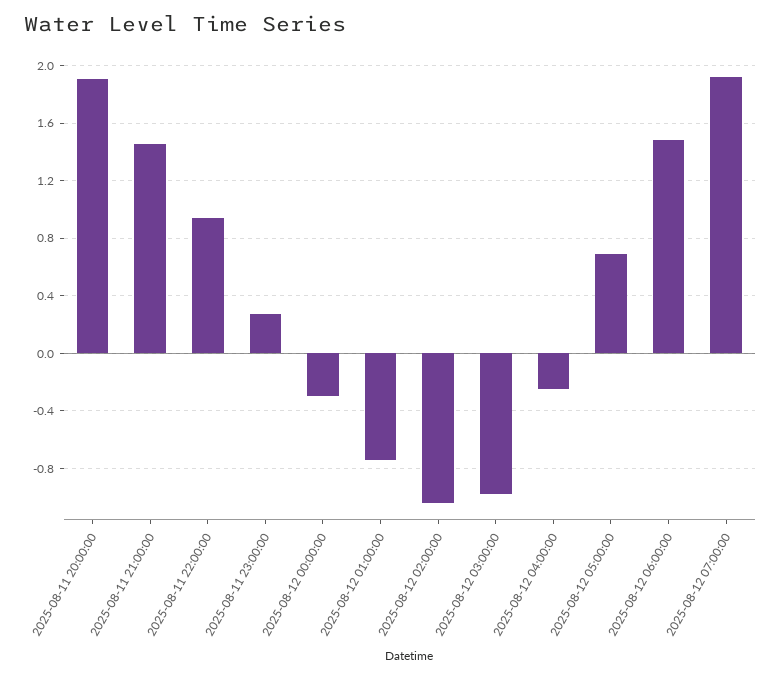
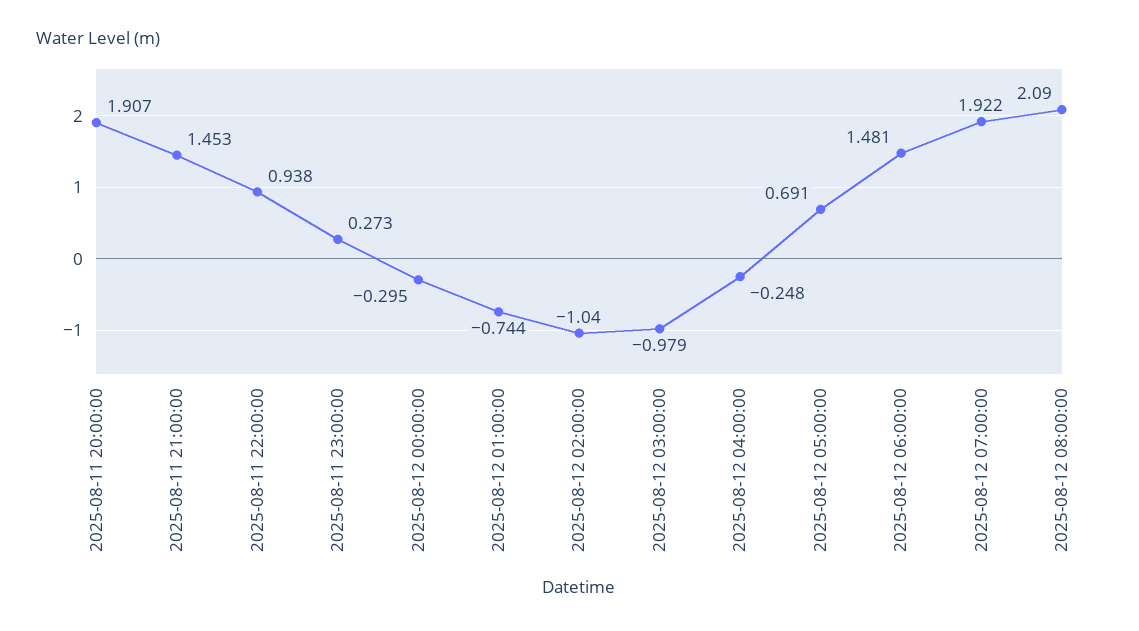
2025-08-12 08:00:00: none -> 2.09

